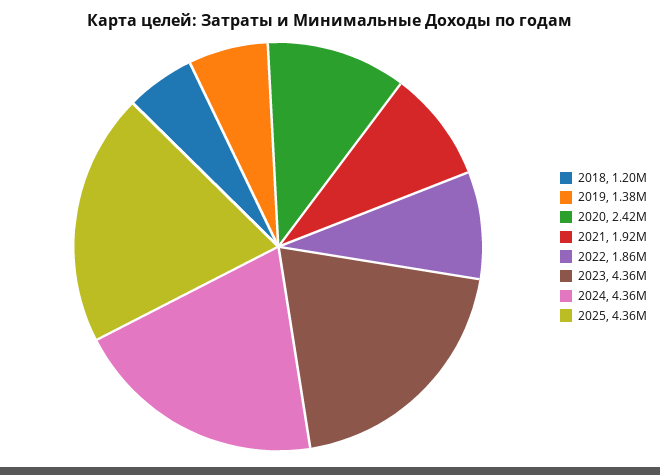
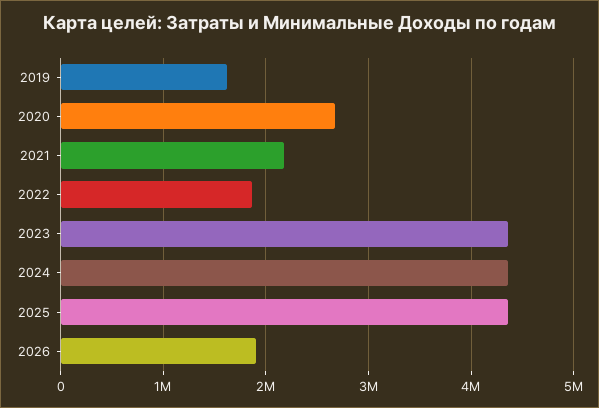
2018: 1200000 -> none
2019: 1380000 -> 1600000
2020: 2420000 -> 2700000
2021: 1920000 -> 2200000
2026: none -> 1900000

